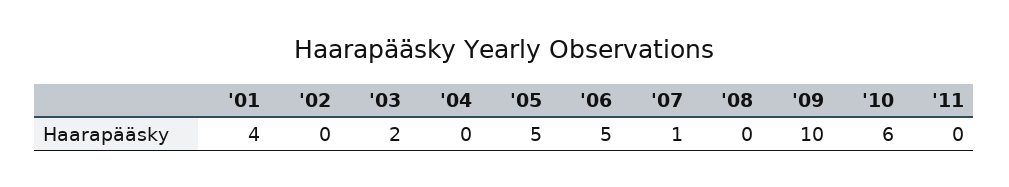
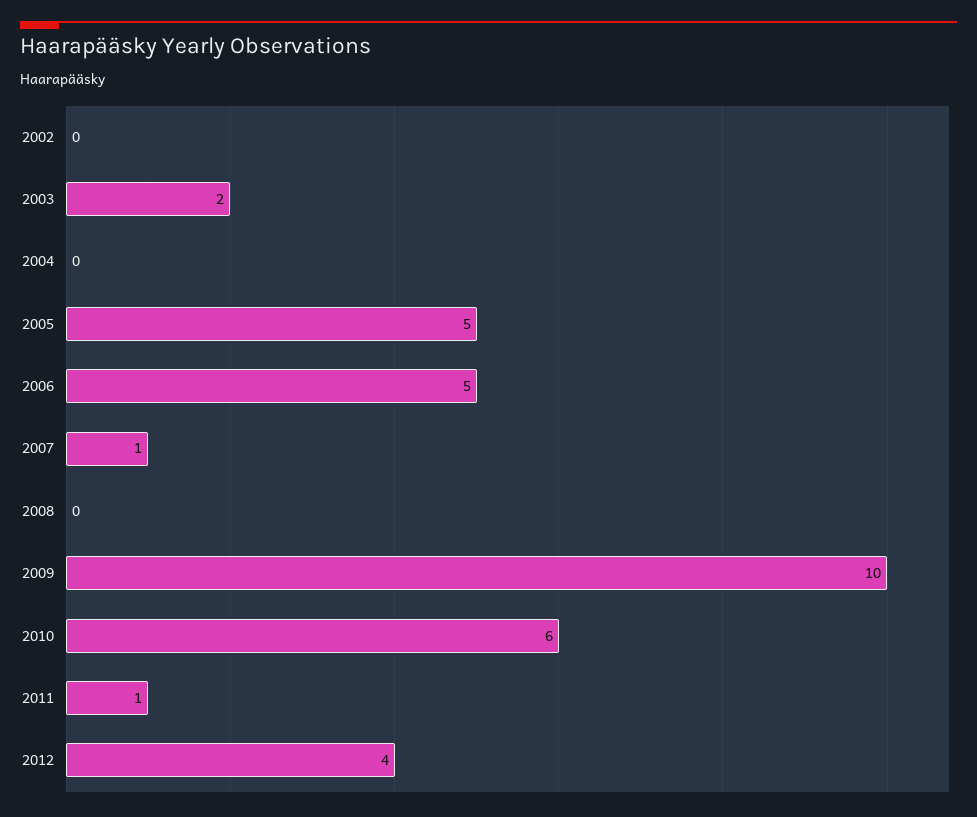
'01: 4 -> none
'11: 0 -> 1
2012: none -> 4

